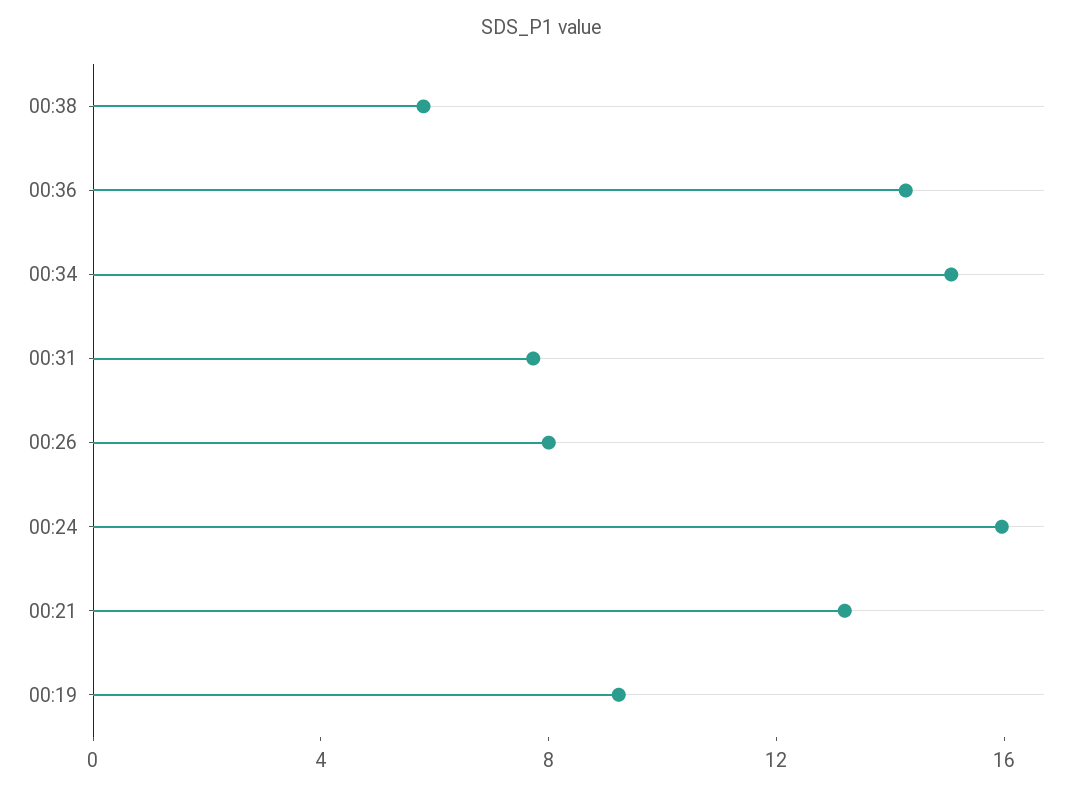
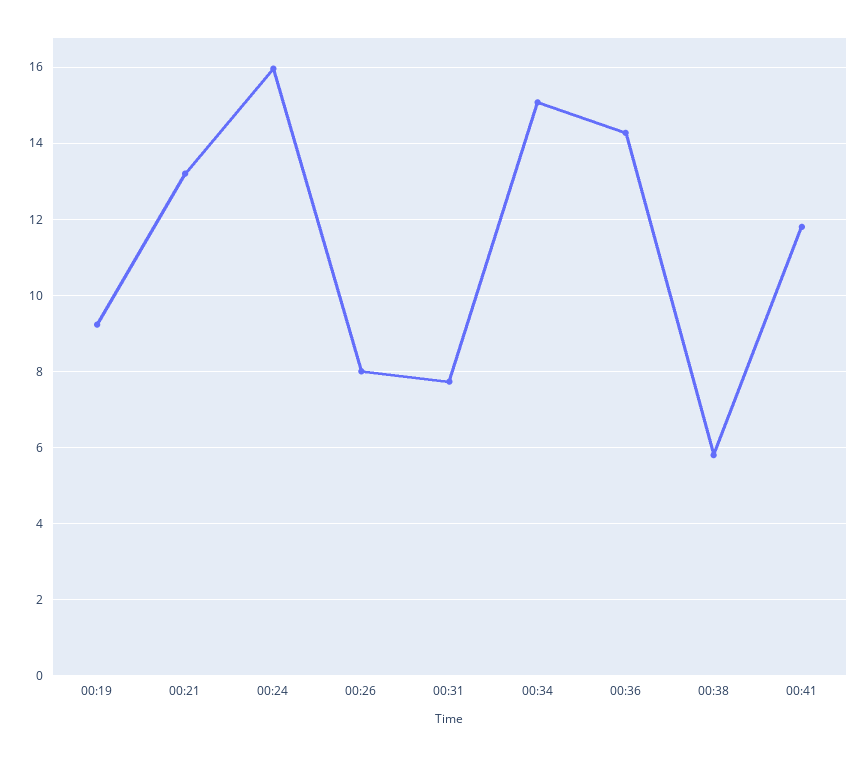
00:41: none -> 11.8

